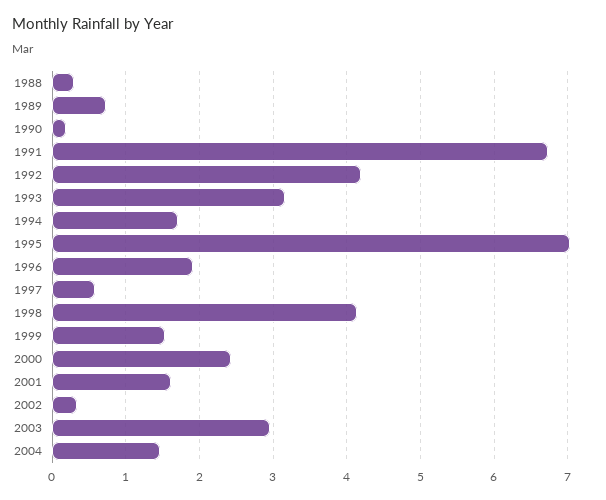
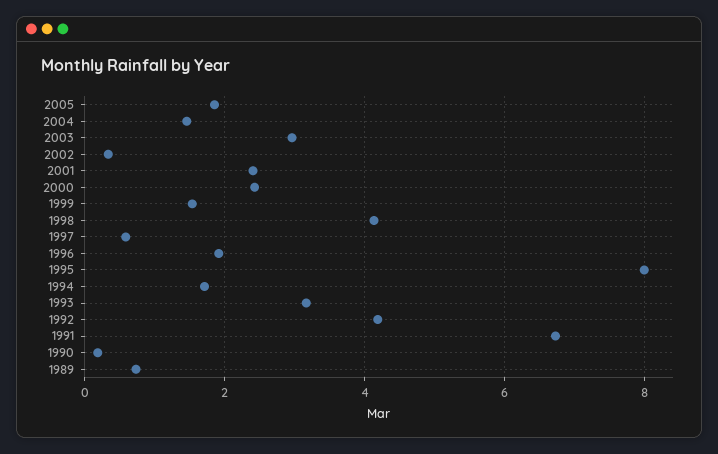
1988: 0.3 -> none
1995: 7 -> 8
2001: 1.6 -> 2.4
2005: none -> 1.8

